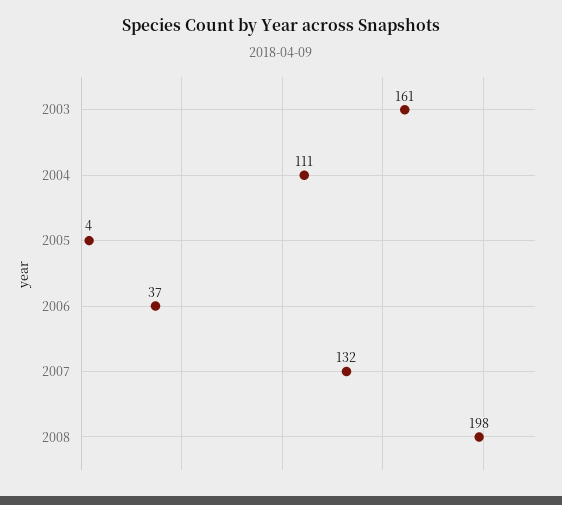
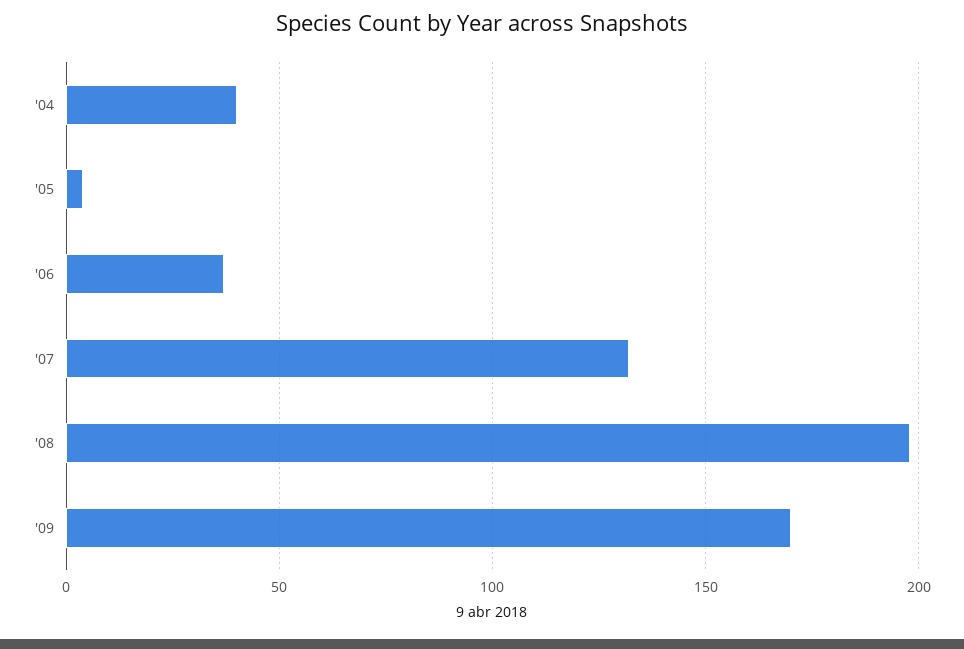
2003: 161 -> none
2004: 111 -> 40
'09: none -> 170

